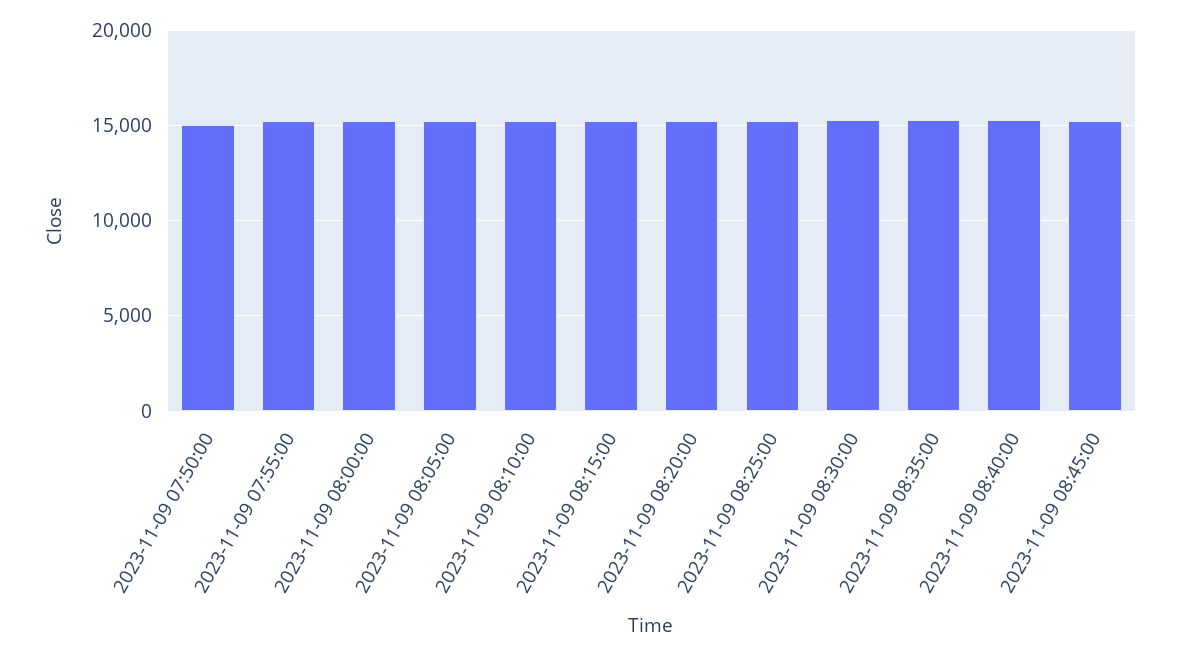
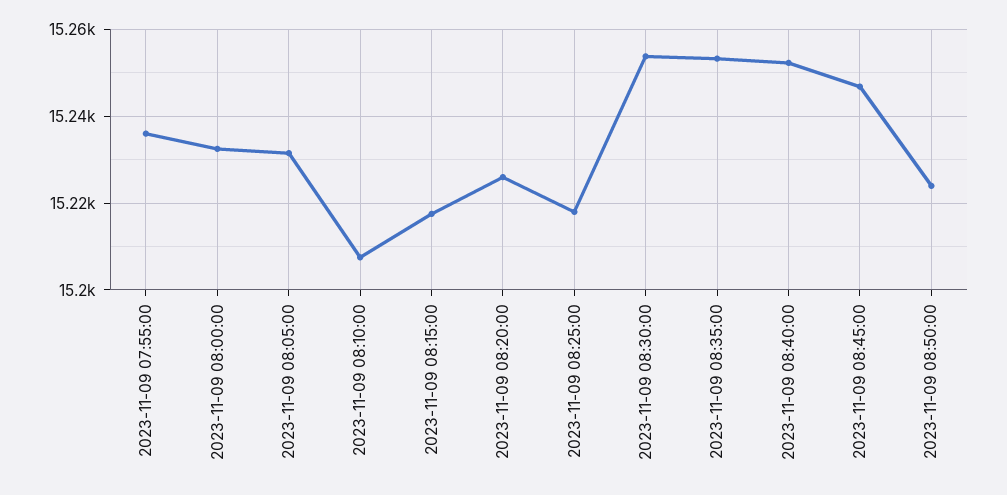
2023-11-09 07:50:00: 15000 -> none
2023-11-09 08:50:00: none -> 15224

